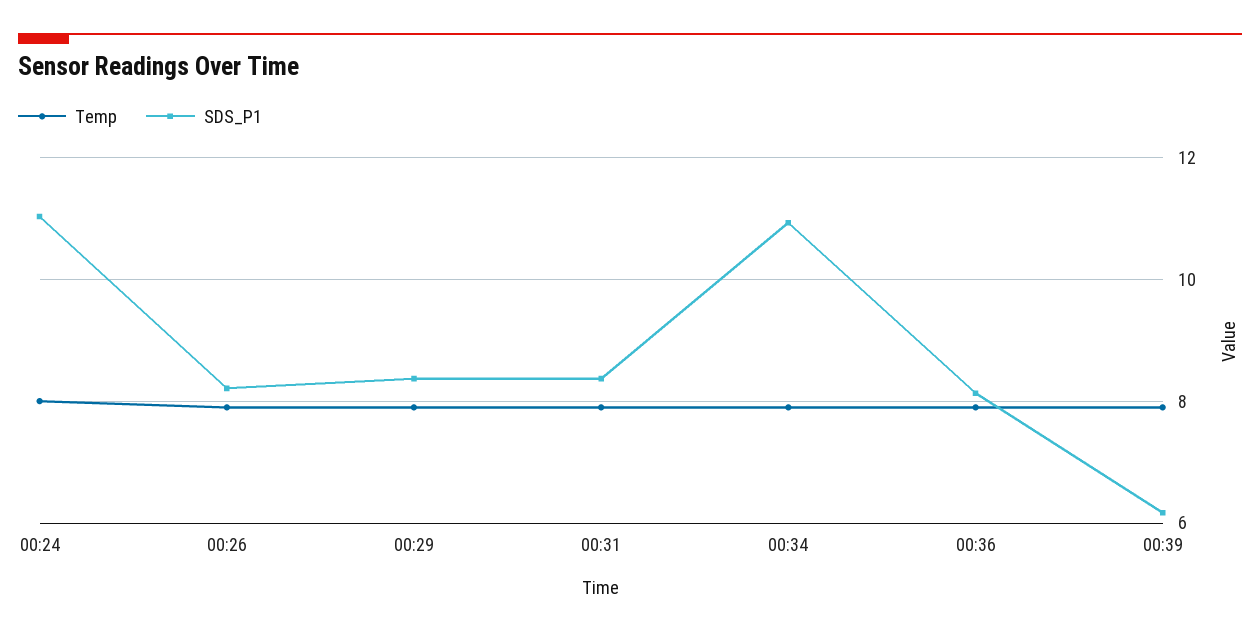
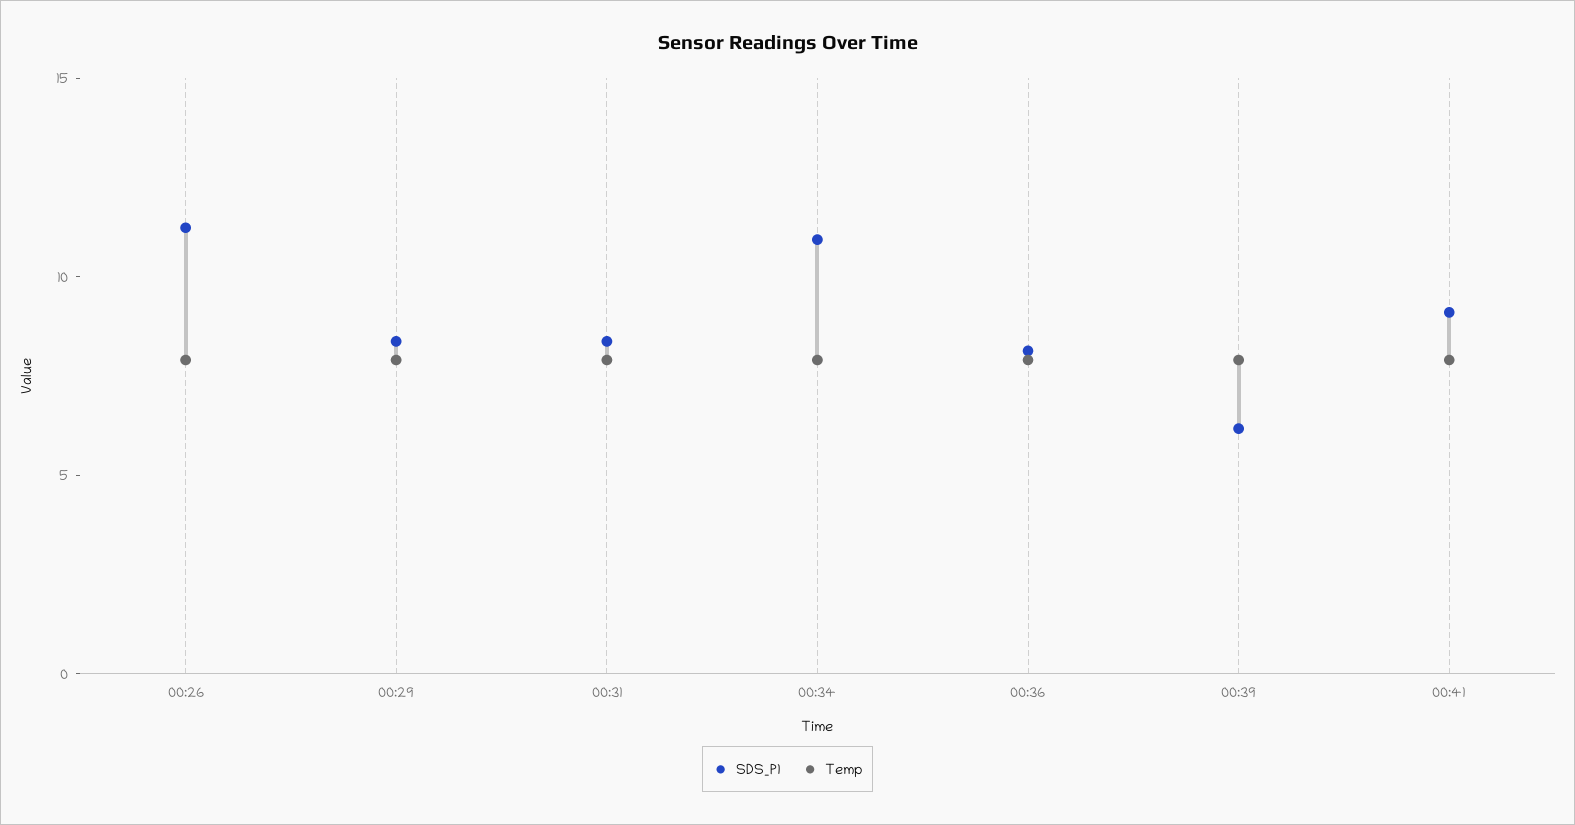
Temp, 00:24: 8 -> none
SDS_P1, 00:24: 11 -> none
SDS_P1, 00:26: 8.2 -> 11
SDS_P1, 00:41: none -> 9
Temp, 00:41: none -> 8

